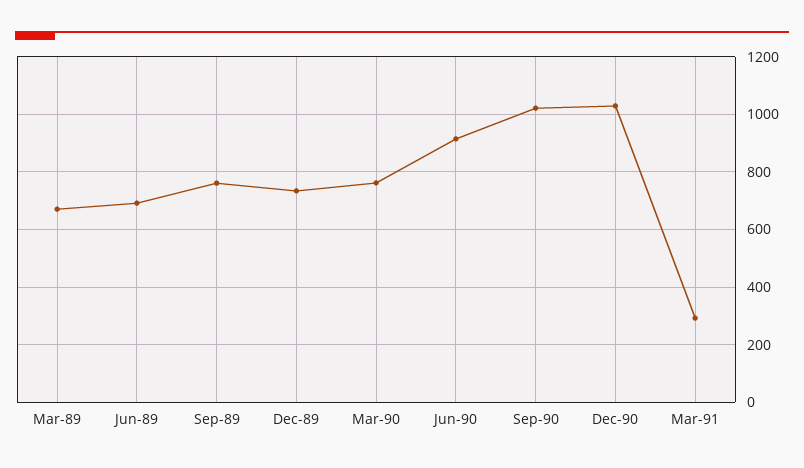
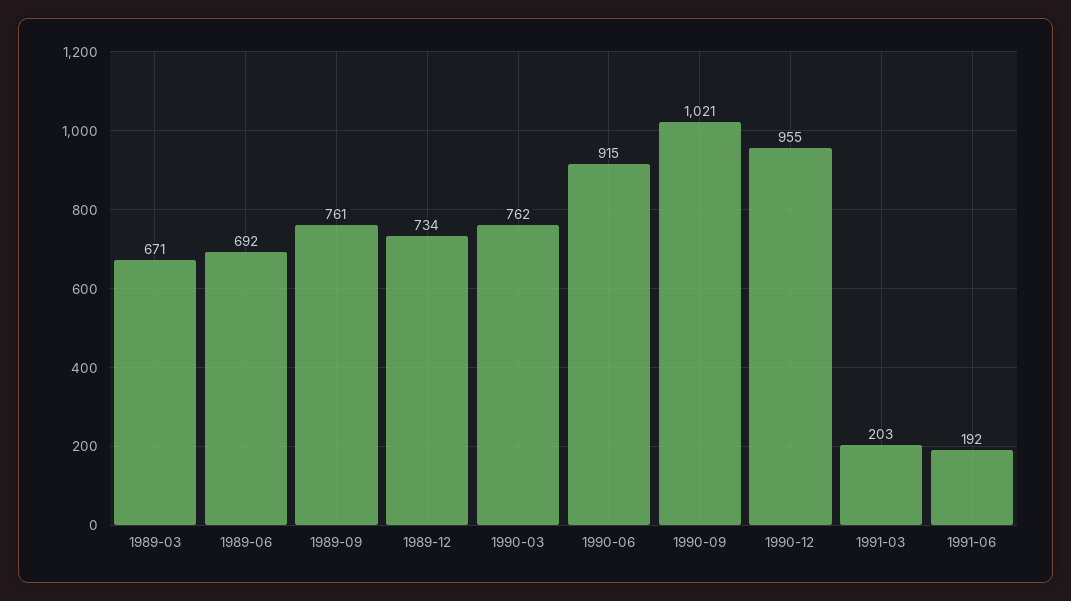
Dec-90: 1025 -> 955
Mar-91: 300 -> 203
1991-06: none -> 192

